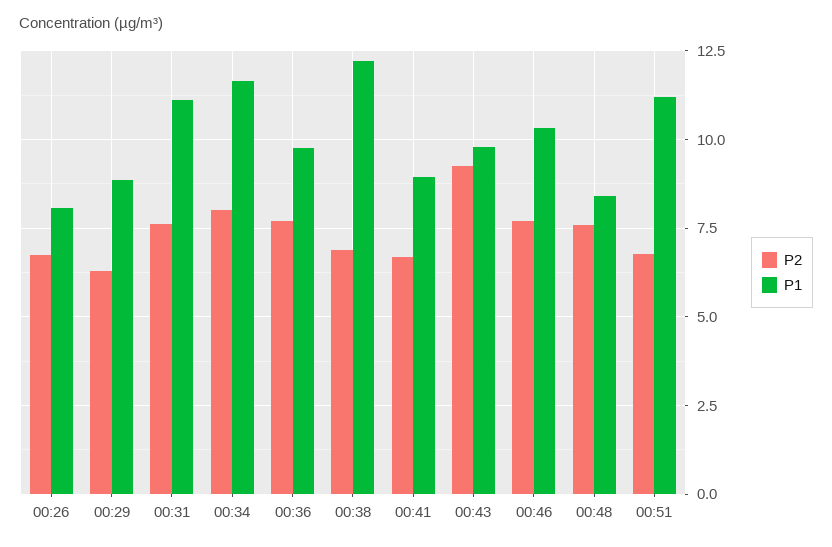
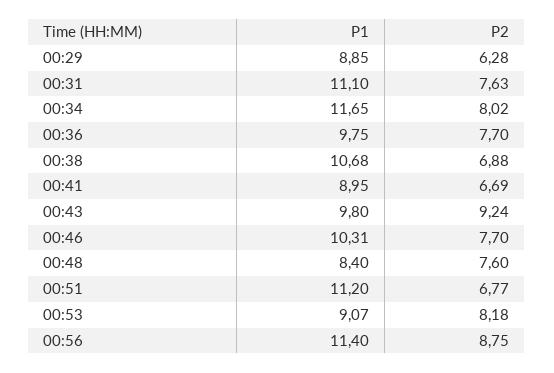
P2, 00:26: 6.75 -> none
P1, 00:26: 8 -> none
P1, 00:38: 12.25 -> 10.68
P1, 00:53: none -> 9.07
P2, 00:53: none -> 8.18
P1, 00:56: none -> 11.4
P2, 00:56: none -> 8.75

